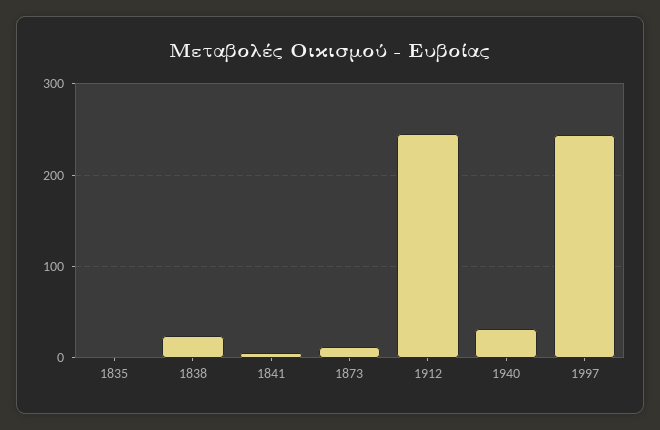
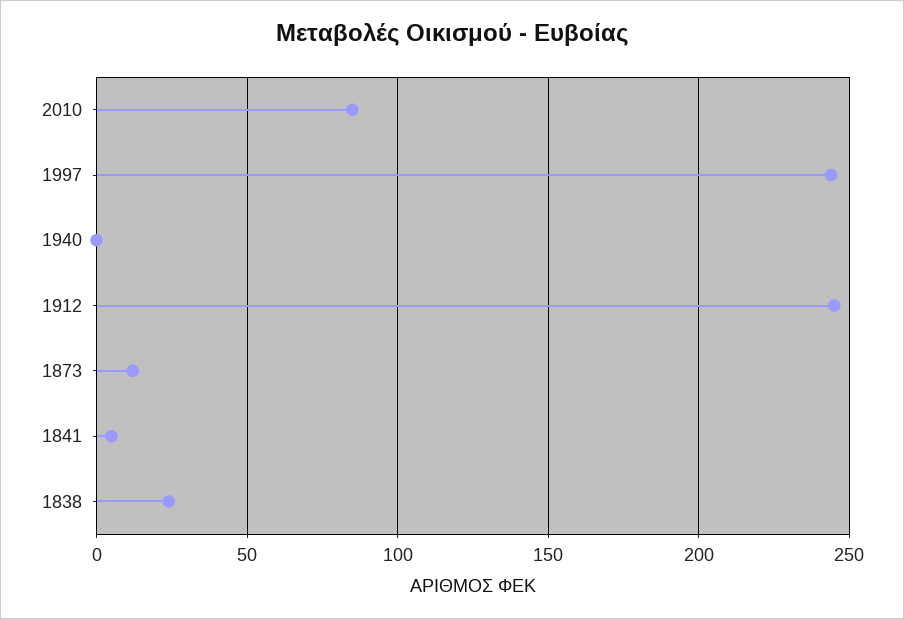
1835: 0 -> none
1940: 30 -> 0
2010: none -> 85

